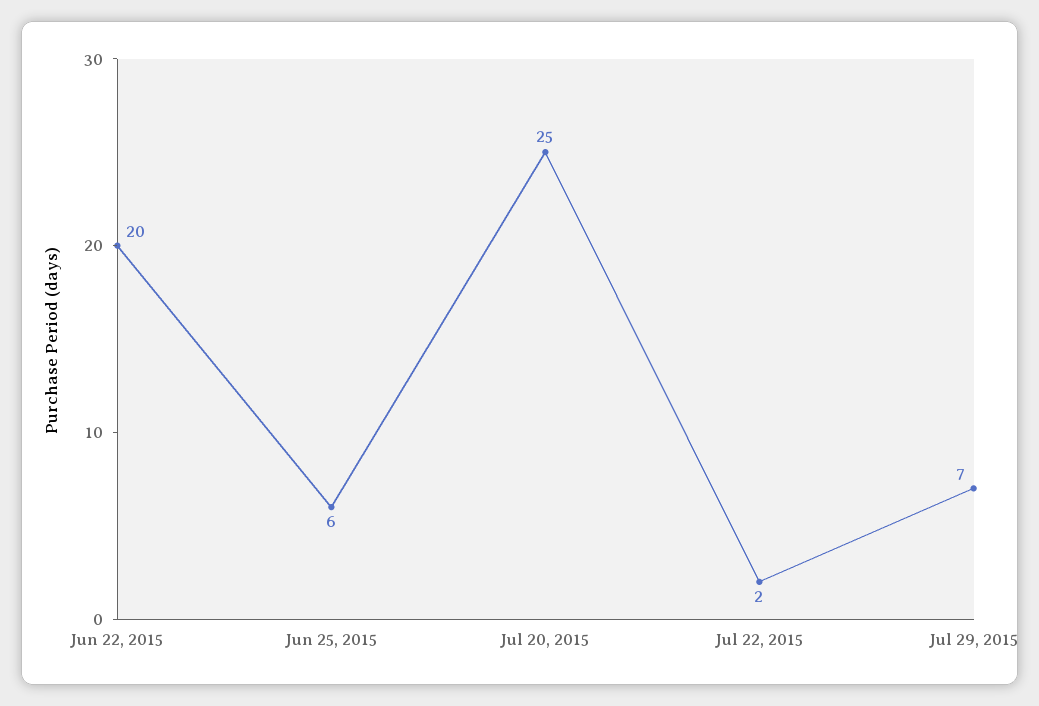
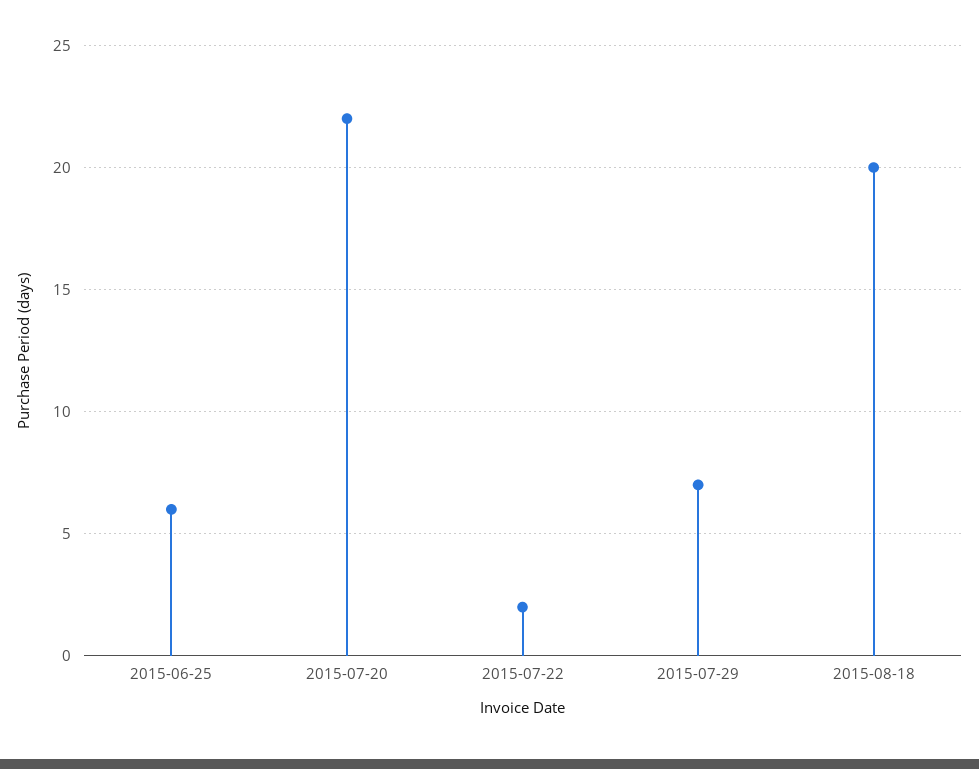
Jun 22, 2015: 20 -> none
Jul 20, 2015: 25 -> 22
2015-08-18: none -> 20

